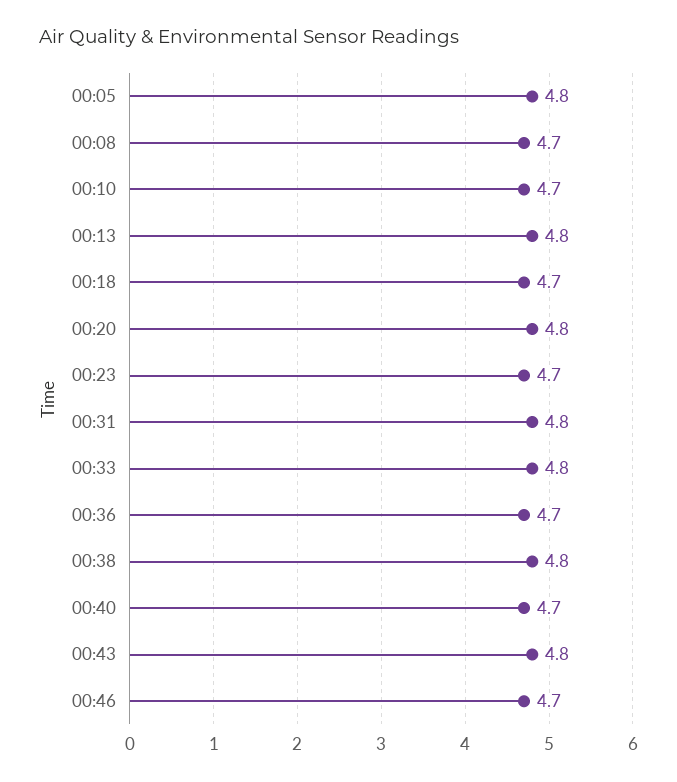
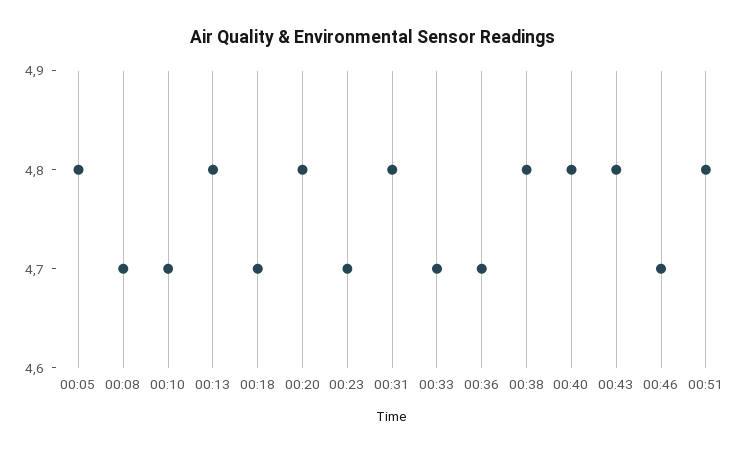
00:33: 4.8 -> 4.7
00:40: 4.7 -> 4.8
00:51: none -> 4.8

